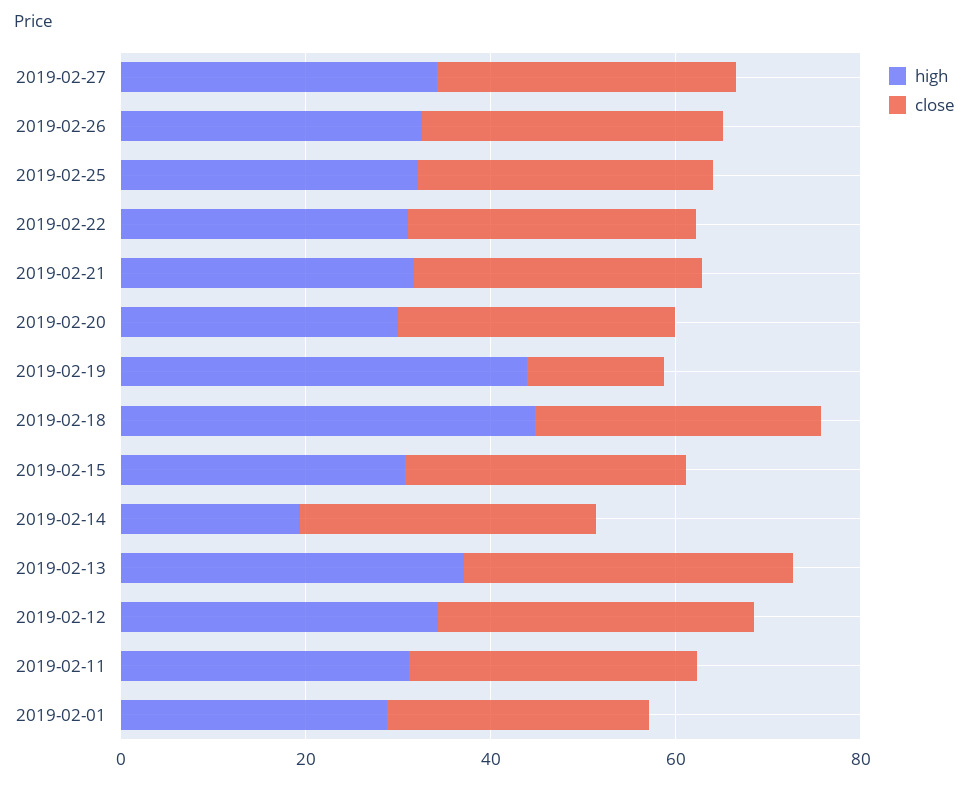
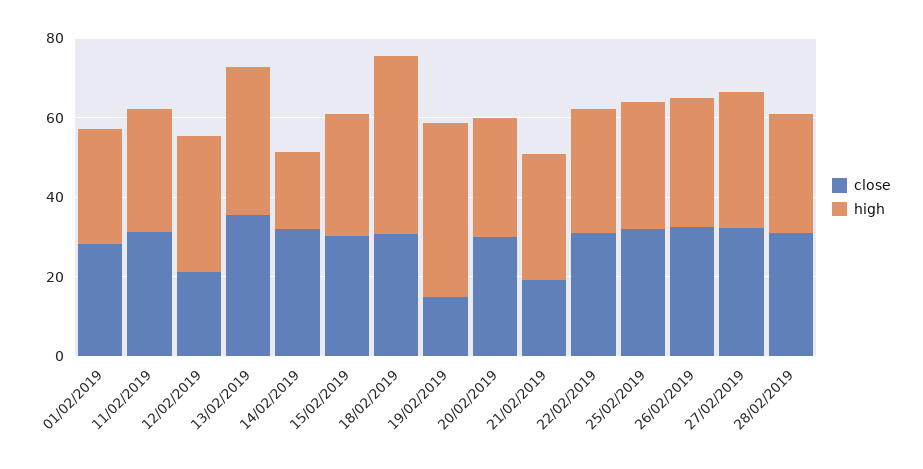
close, 2019-02-21: 30 -> 20
close, 2019-02-12: 35 -> 20
close, 28/02/2019: none -> 30
high, 28/02/2019: none -> 30

